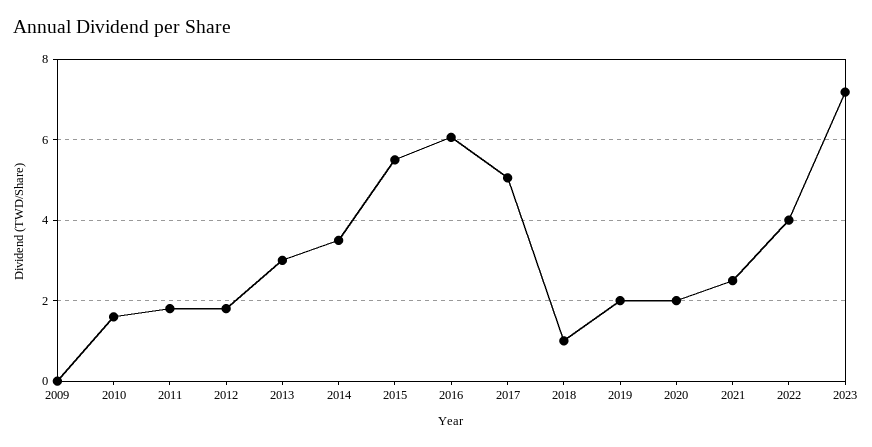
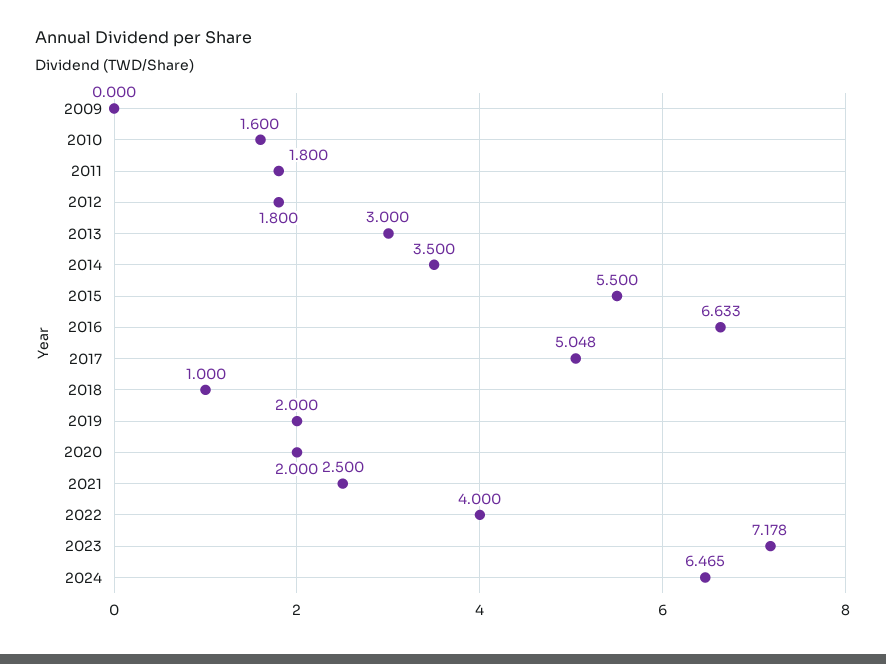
2016: 6 -> 6.633
2024: none -> 6.465

